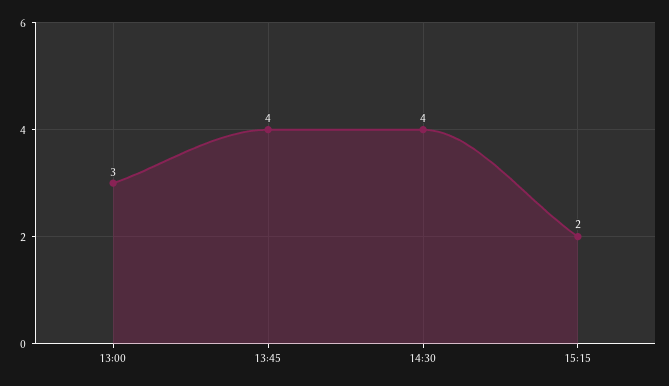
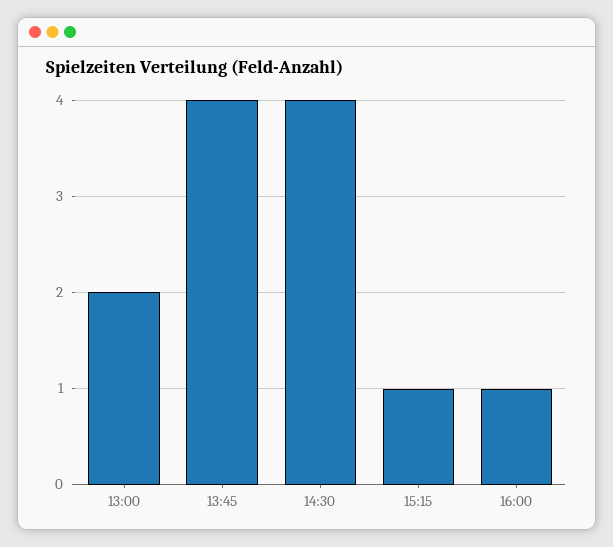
13:00: 3 -> 2
15:15: 2 -> 1
16:00: none -> 1

